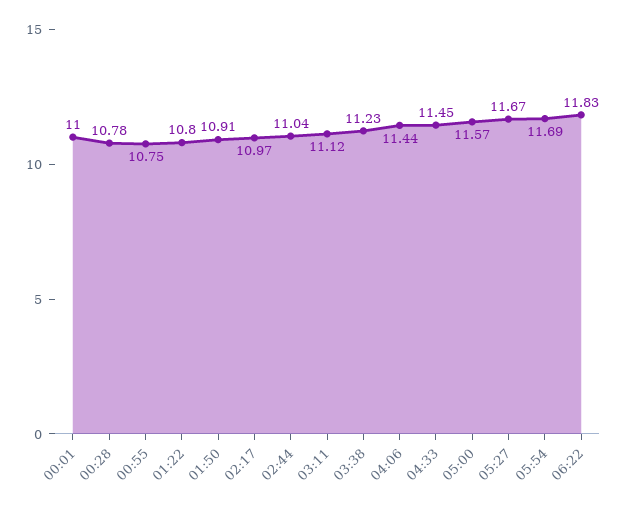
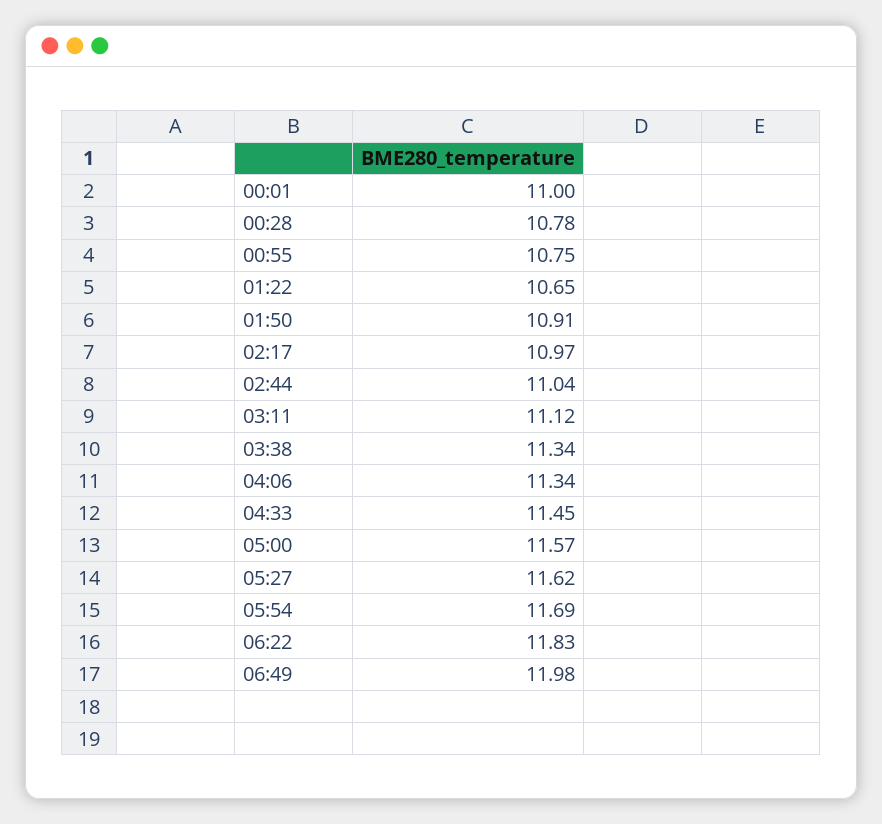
01:22: 10.8 -> 10.65
03:38: 11.23 -> 11.34
04:06: 11.44 -> 11.34
05:27: 11.67 -> 11.62
06:49: none -> 11.98

